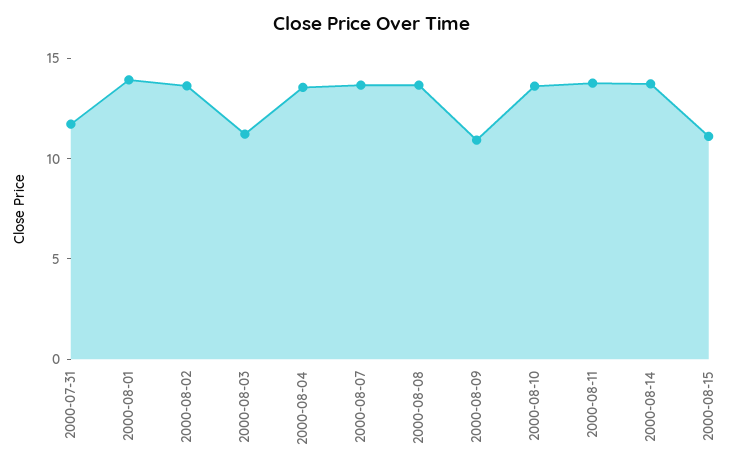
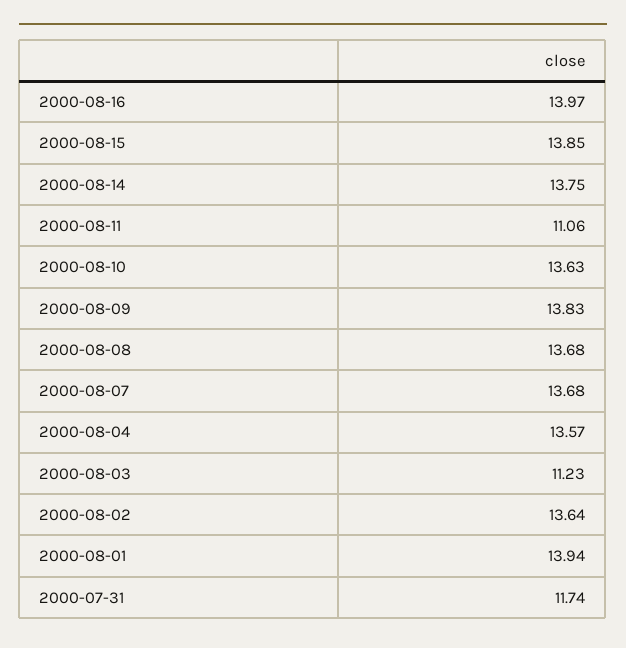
2000-08-09: 11 -> 13.83
2000-08-11: 14 -> 11.06
2000-08-15: 11 -> 13.85
2000-08-16: none -> 13.97

